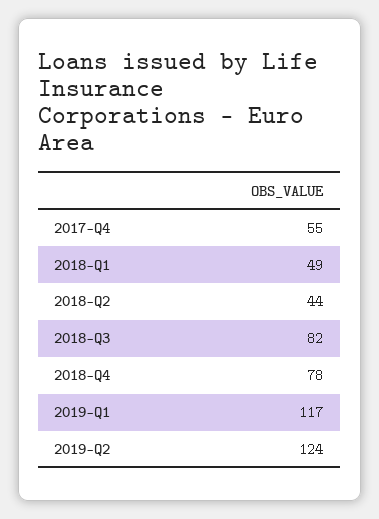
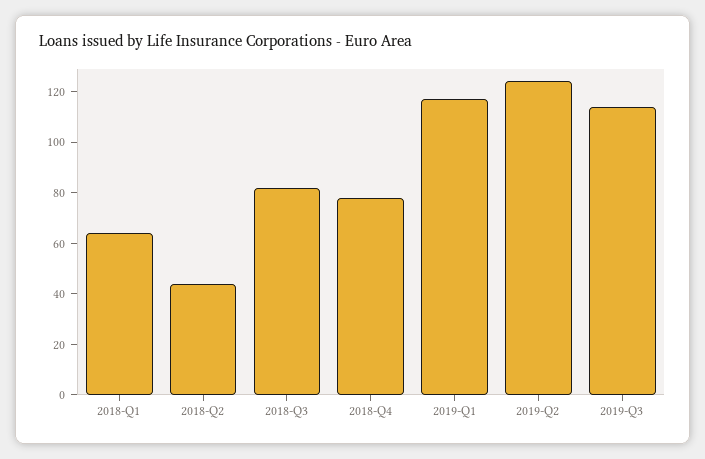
2017-Q4: 55 -> none
2018-Q1: 49 -> 65
2019-Q3: none -> 115

